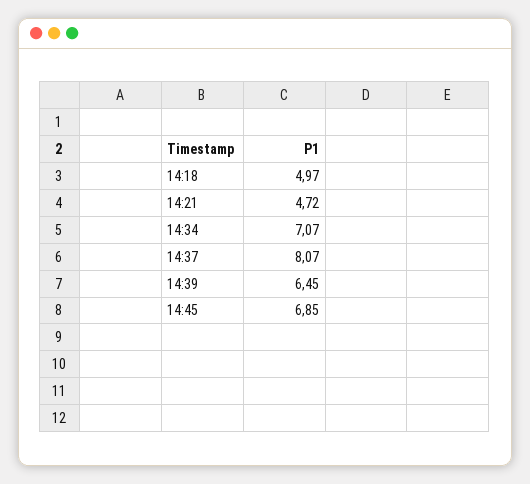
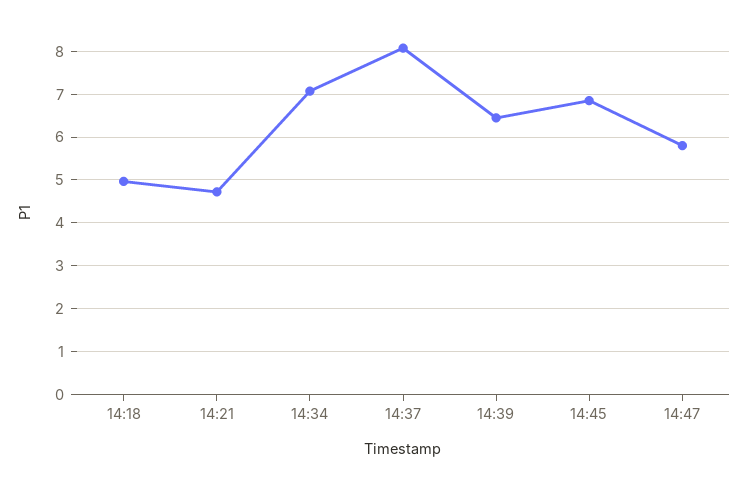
14:47: none -> 5.8

